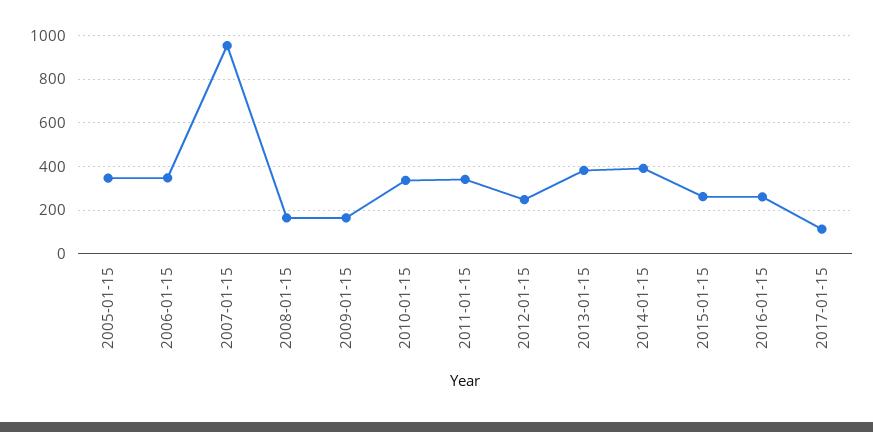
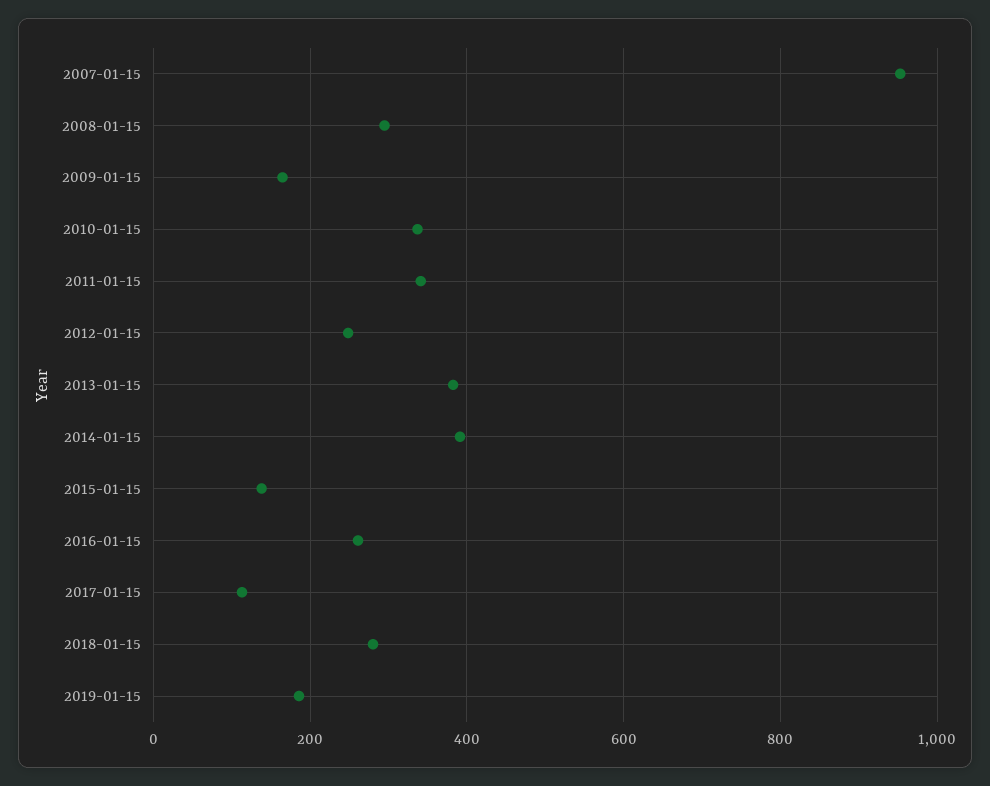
2005-01-15: 350 -> none
2006-01-15: 350 -> none
2008-01-15: 150 -> 300
2015-01-15: 250 -> 140
2018-01-15: none -> 280
2019-01-15: none -> 180

